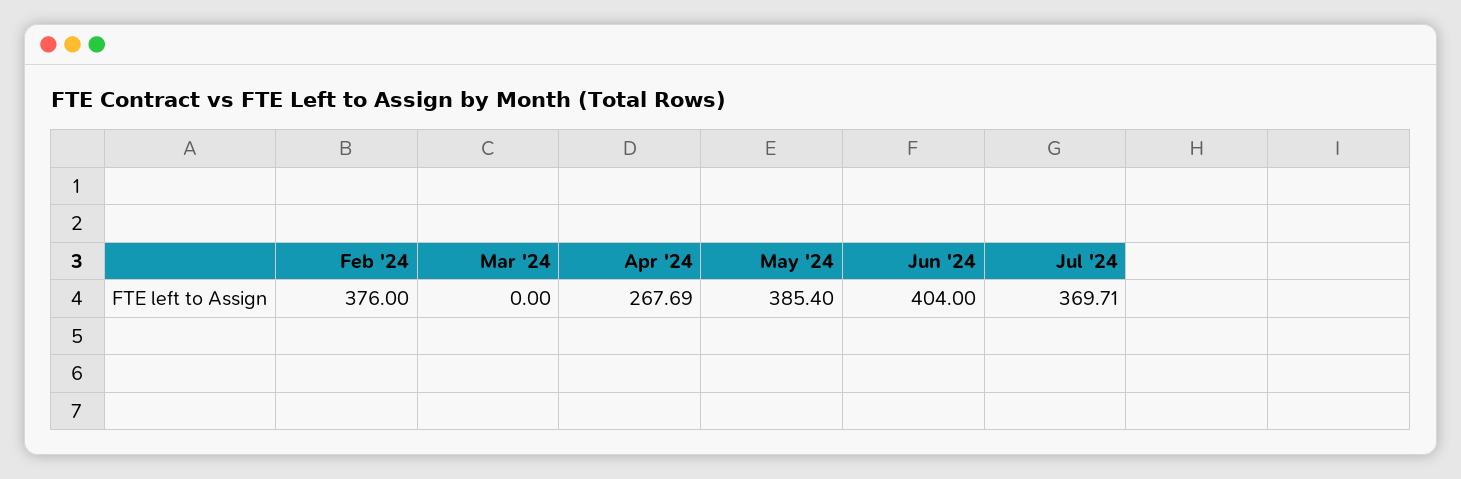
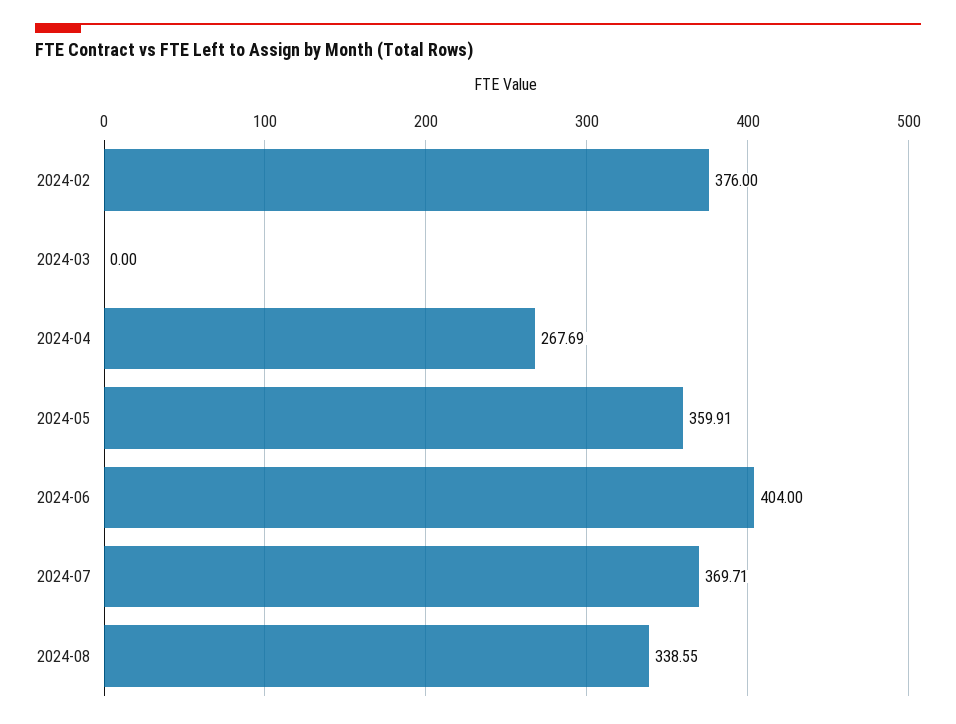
May '24: 385.4 -> 359.91
2024-08: none -> 338.55

